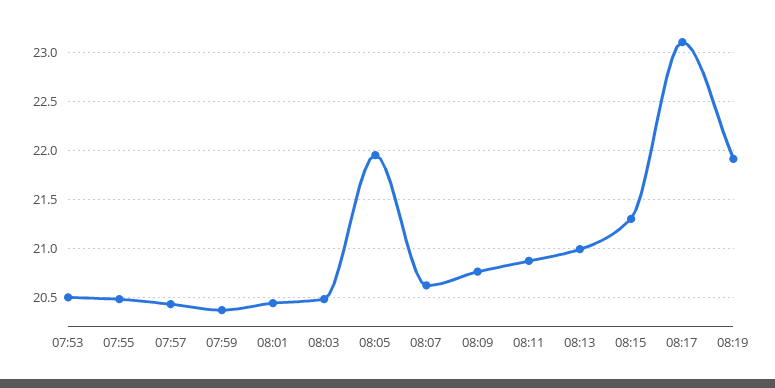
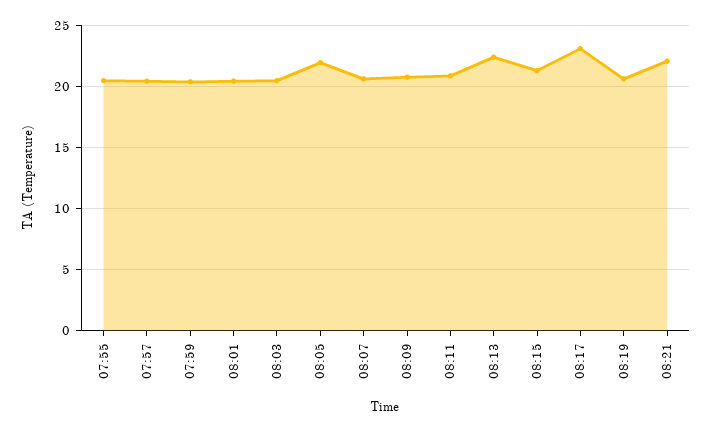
07:53: 20.5 -> none
08:13: 21 -> 22.5
08:19: 21.9 -> 20.5
08:21: none -> 22

